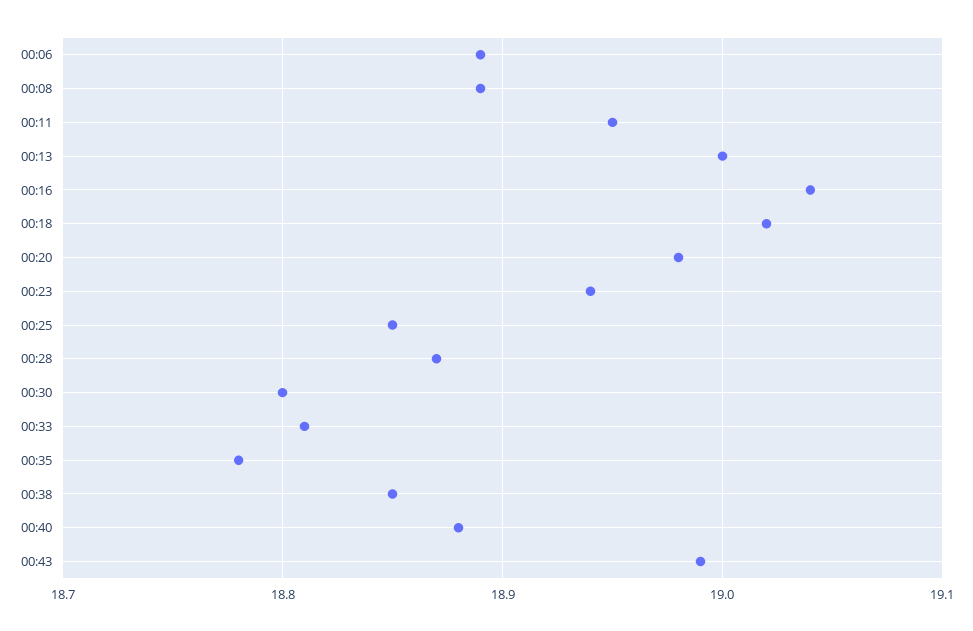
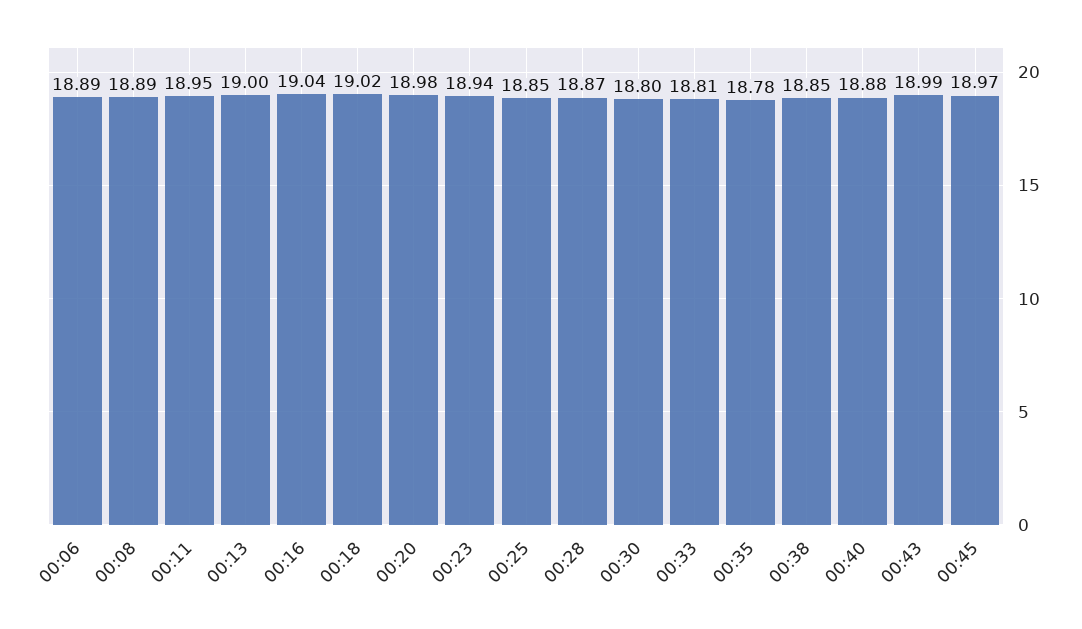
00:45: none -> 18.97

